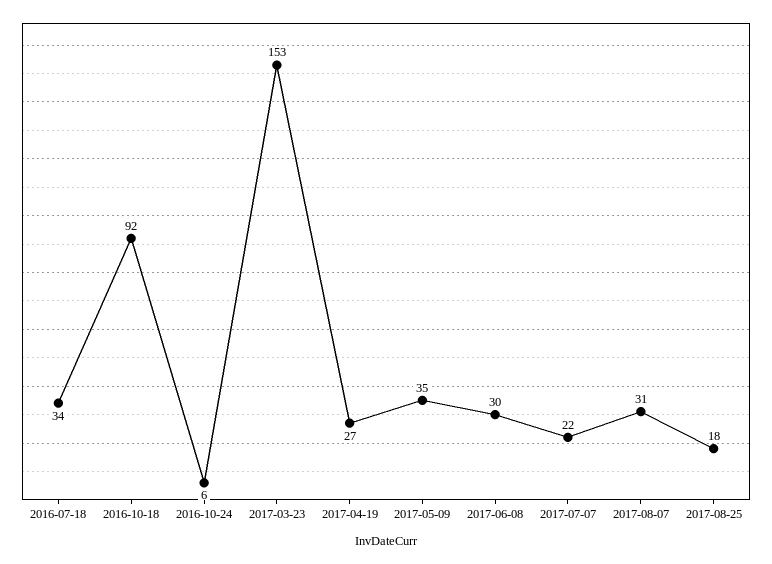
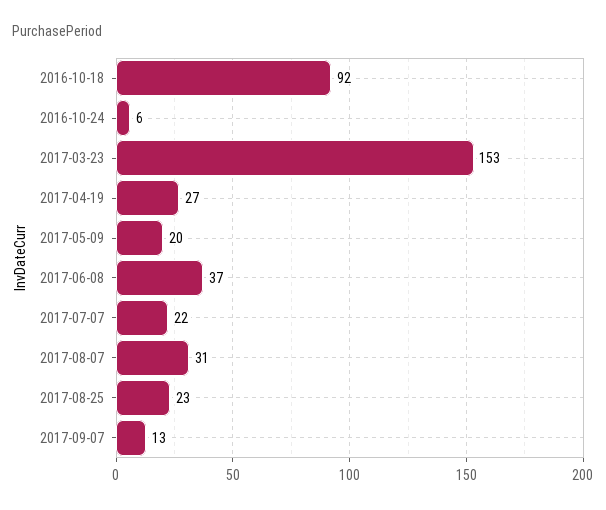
2016-07-18: 34 -> none
2017-05-09: 35 -> 20
2017-06-08: 30 -> 37
2017-08-25: 18 -> 23
2017-09-07: none -> 13

